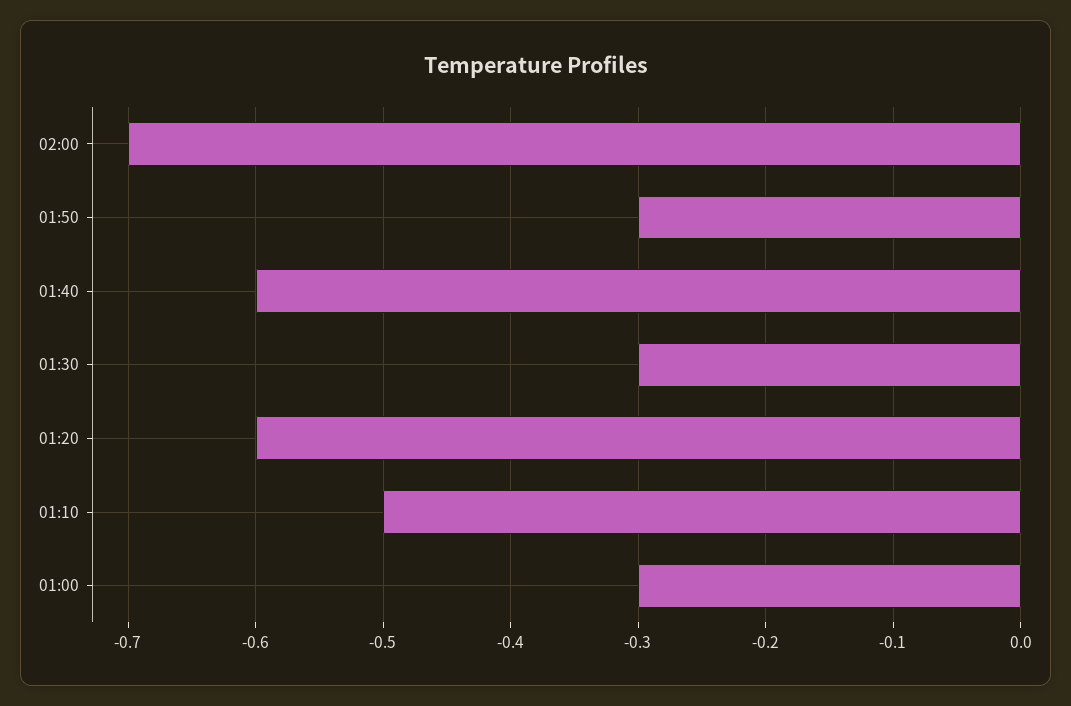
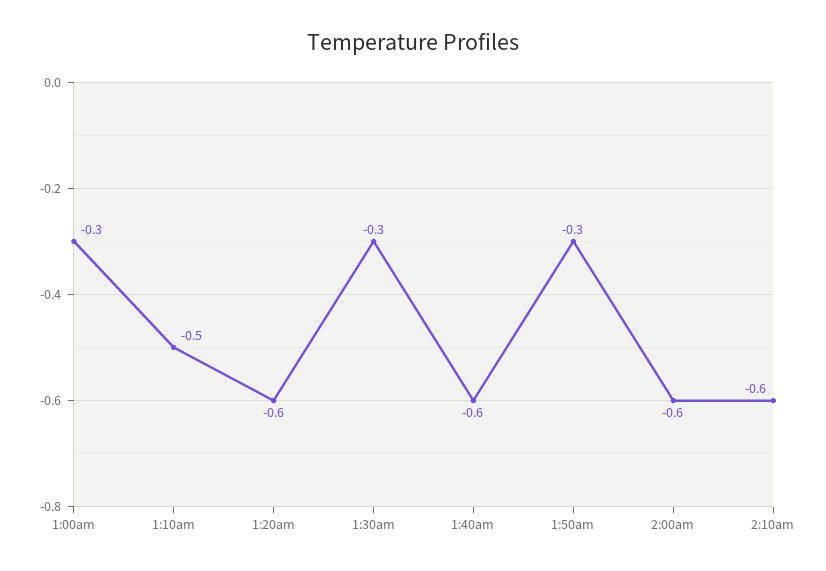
02:00: -0.7 -> -0.6
2:10am: none -> -0.6

